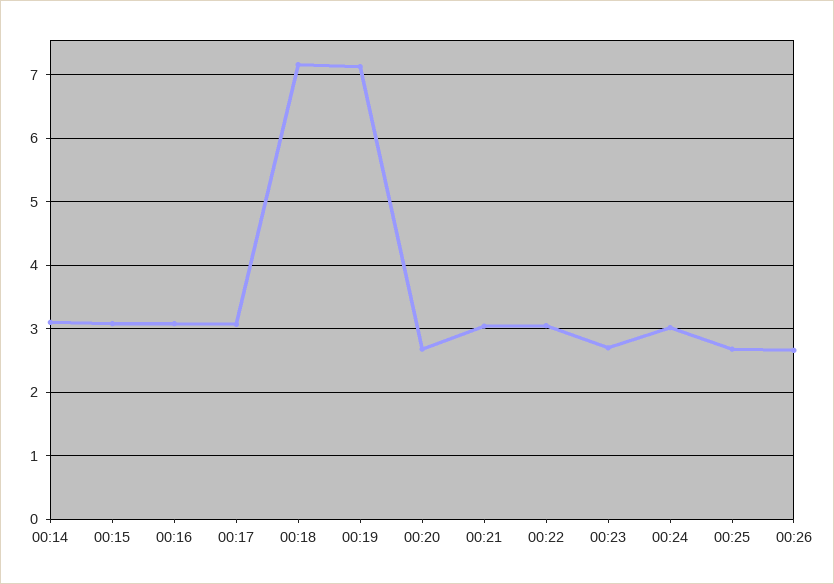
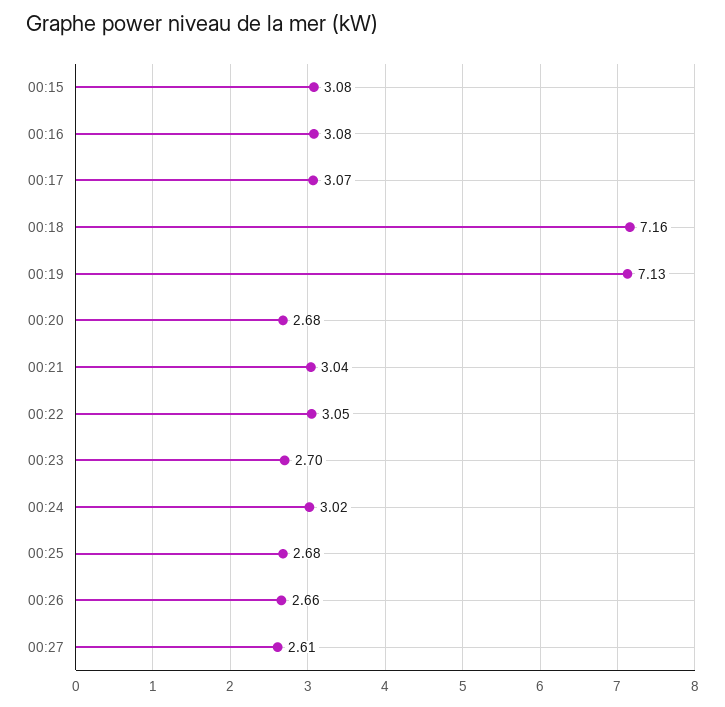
00:14: 3.1 -> none
00:27: none -> 2.61

